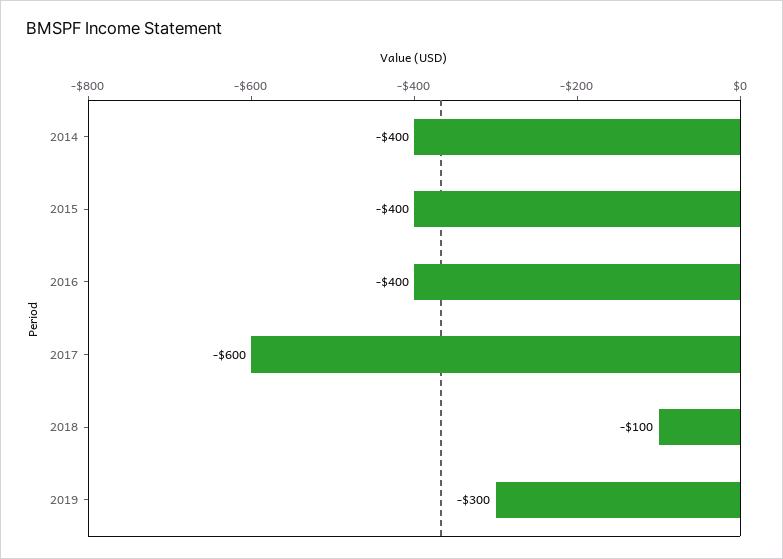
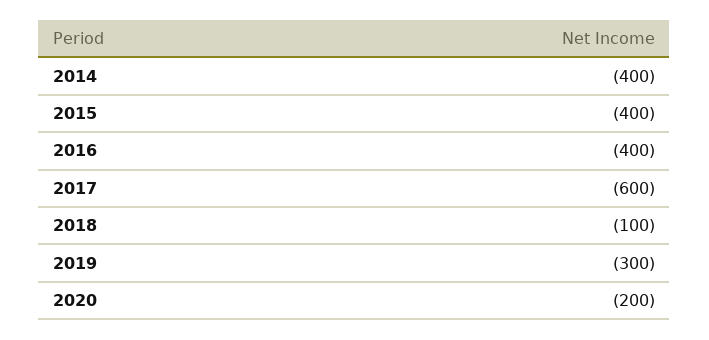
2020: none -> -200

